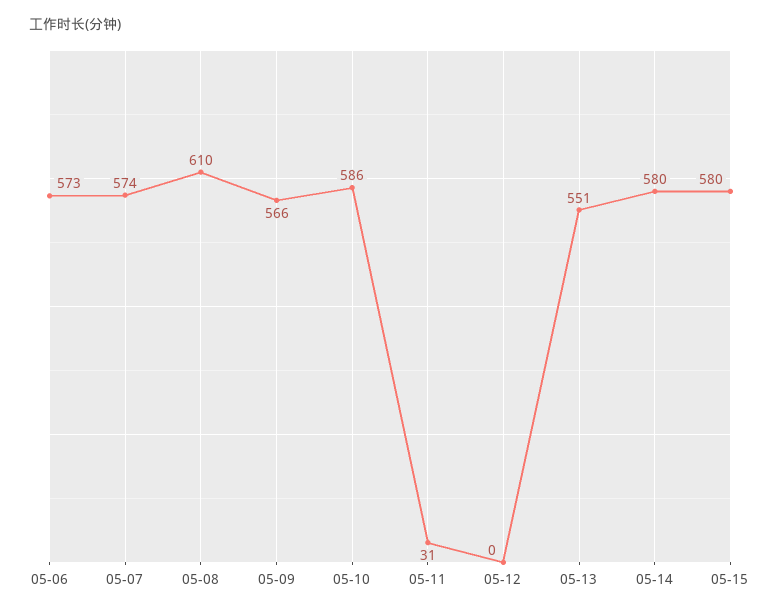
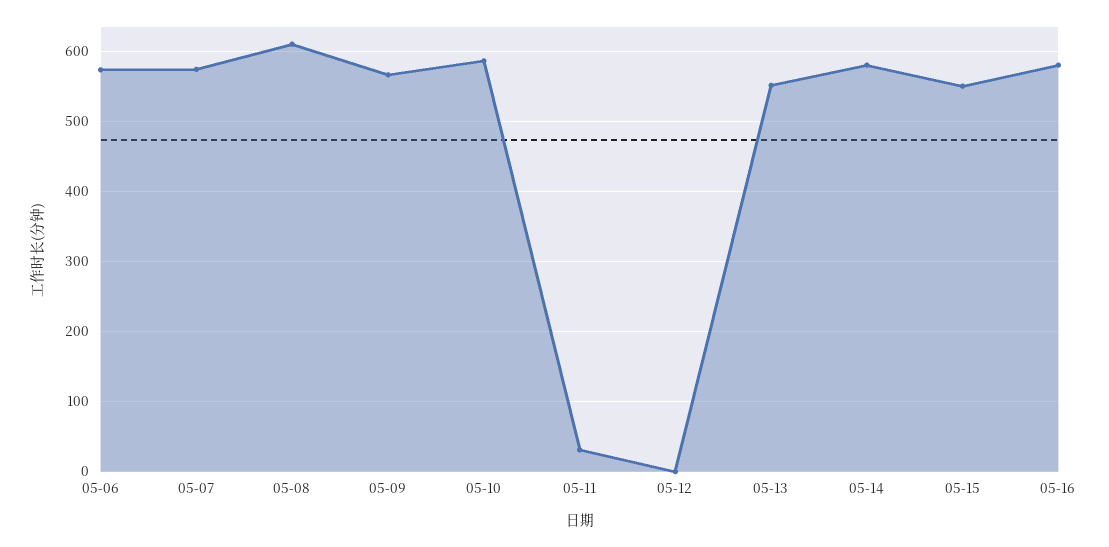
05-15: 580 -> 550
05-16: none -> 580

